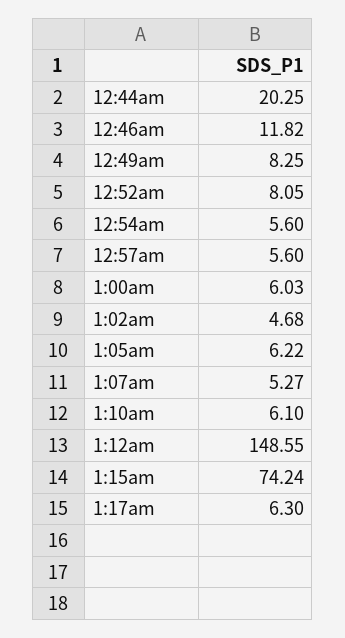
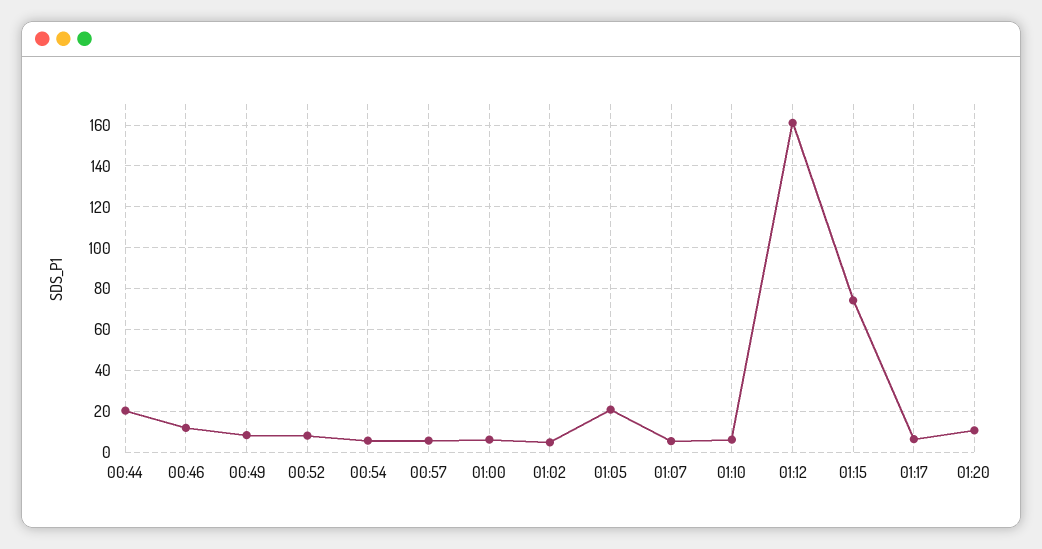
1:05am: 6.22 -> 20
1:12am: 148.55 -> 160
01:20: none -> 10

